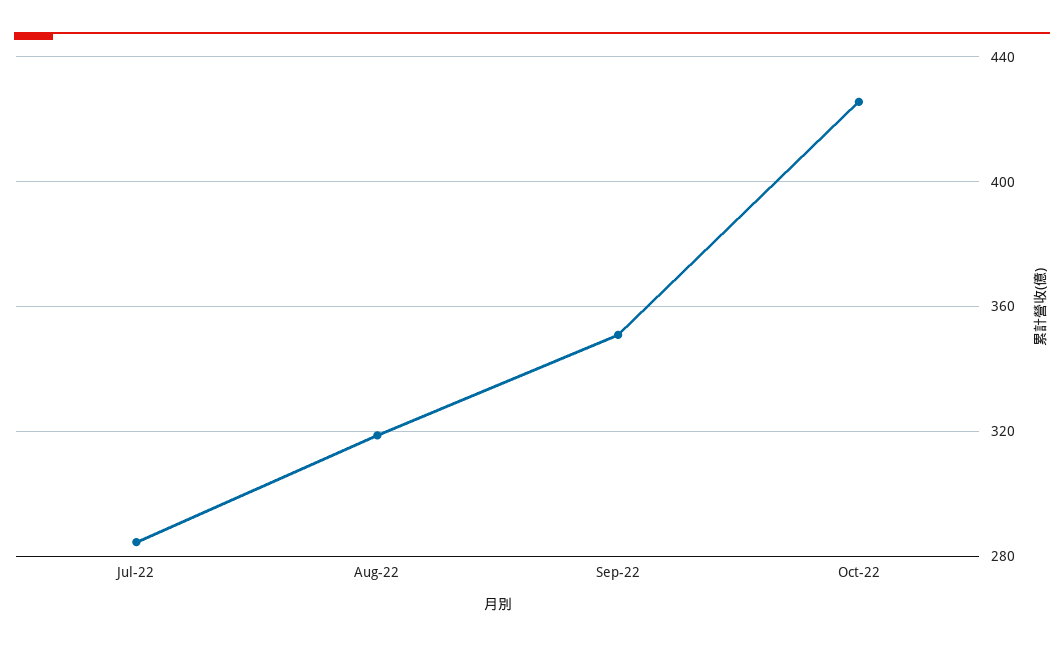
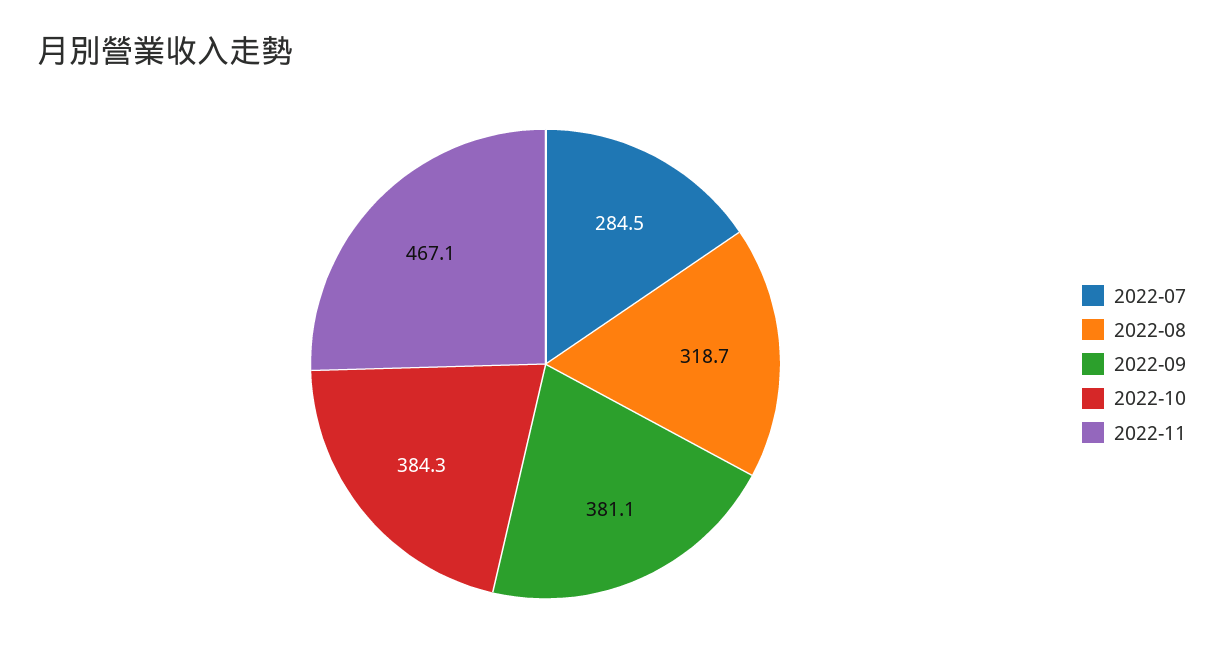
Sep-22: 350 -> 381.1
Oct-22: 425 -> 384.3
2022-11: none -> 467.1

